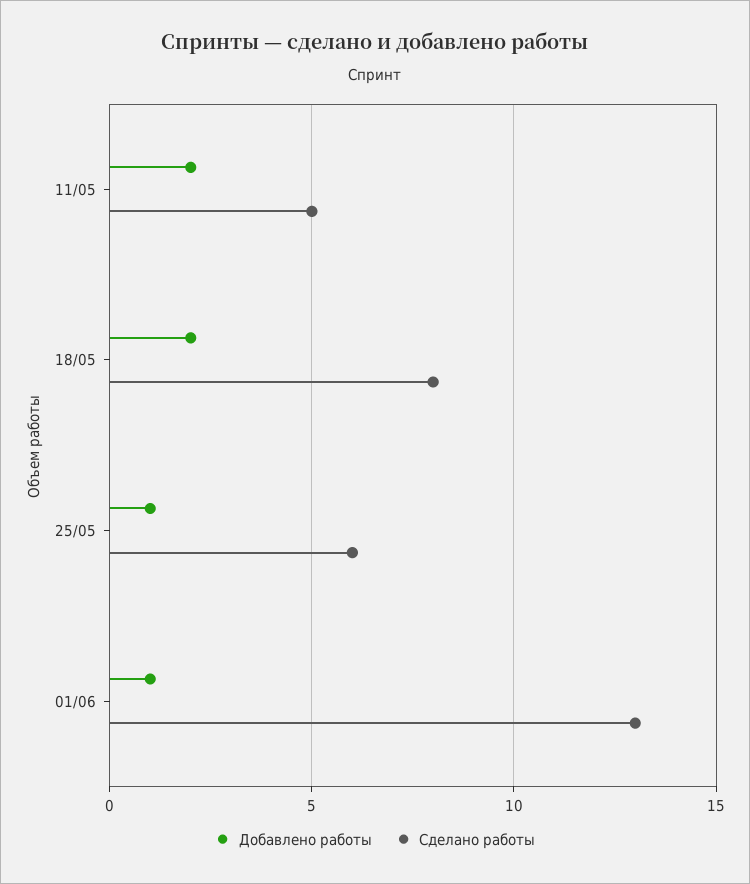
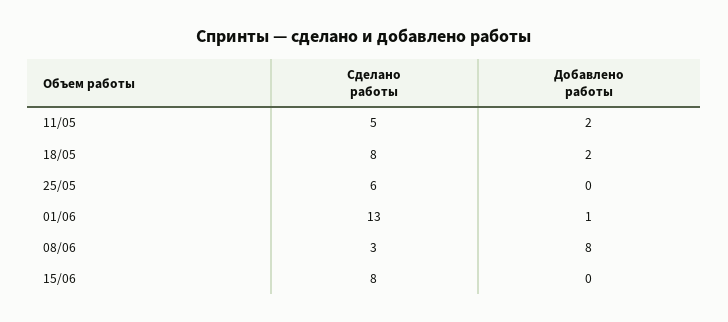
Добавлено работы, 25/05: 1 -> 0
Сделано работы, 08/06: none -> 3
Добавлено работы, 08/06: none -> 8
Сделано работы, 15/06: none -> 8
Добавлено работы, 15/06: none -> 0

